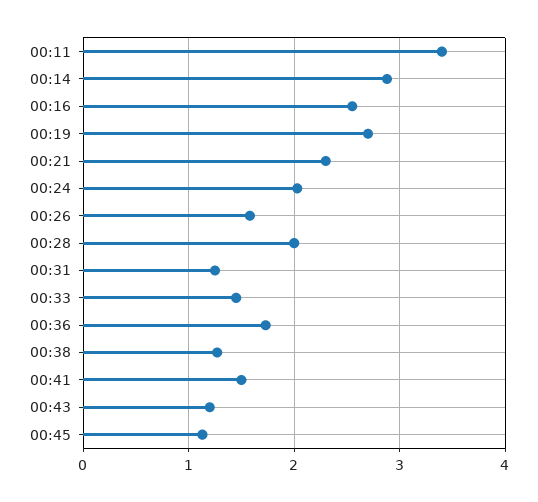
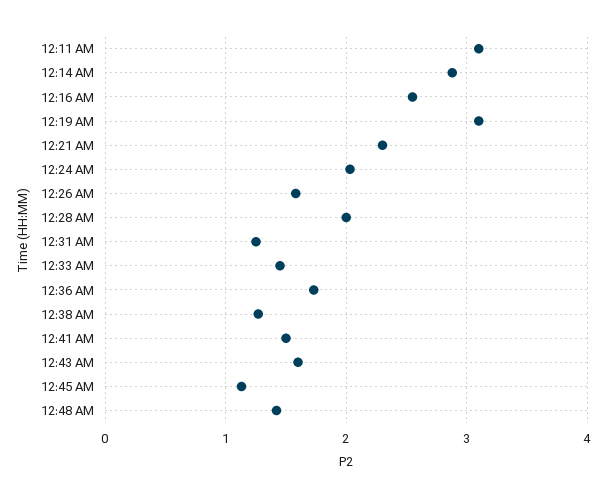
00:11: 3.4 -> 3.1
00:19: 2.7 -> 3.1
00:43: 1.2 -> 1.6
12:48 AM: none -> 1.4

